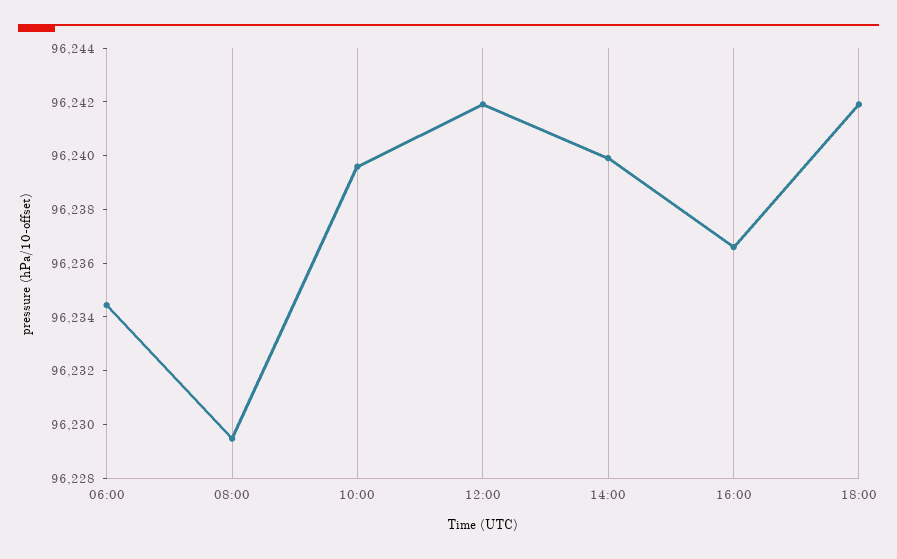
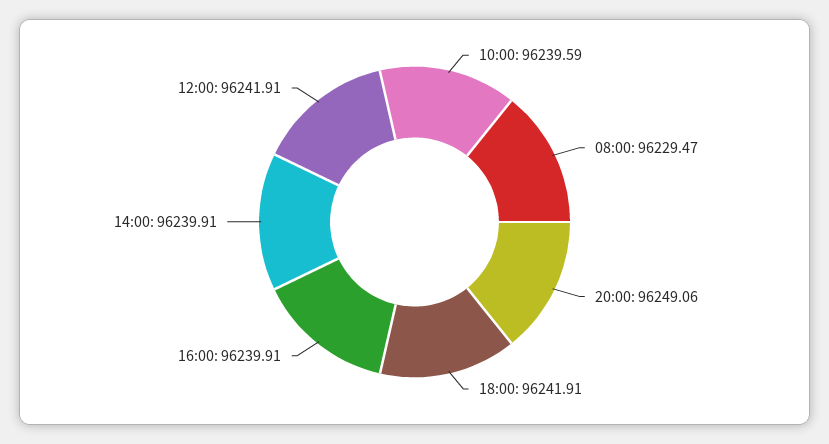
06:00: 96234.5 -> none
16:00: 96236.5 -> 96239.91
20:00: none -> 96249.06

